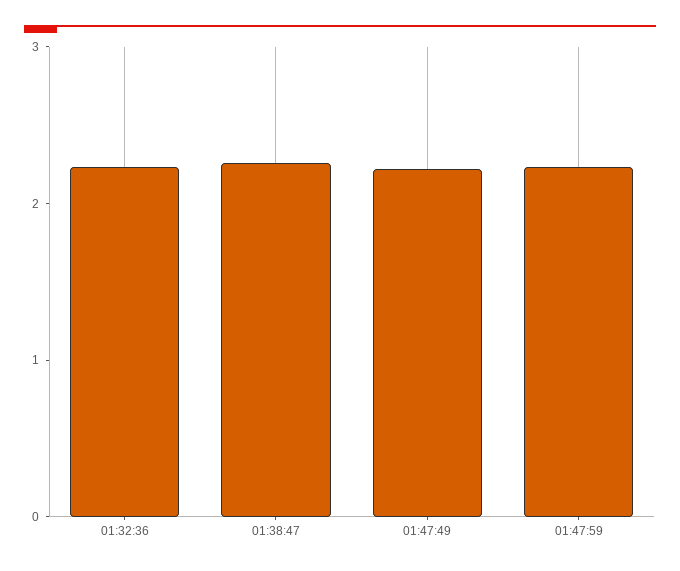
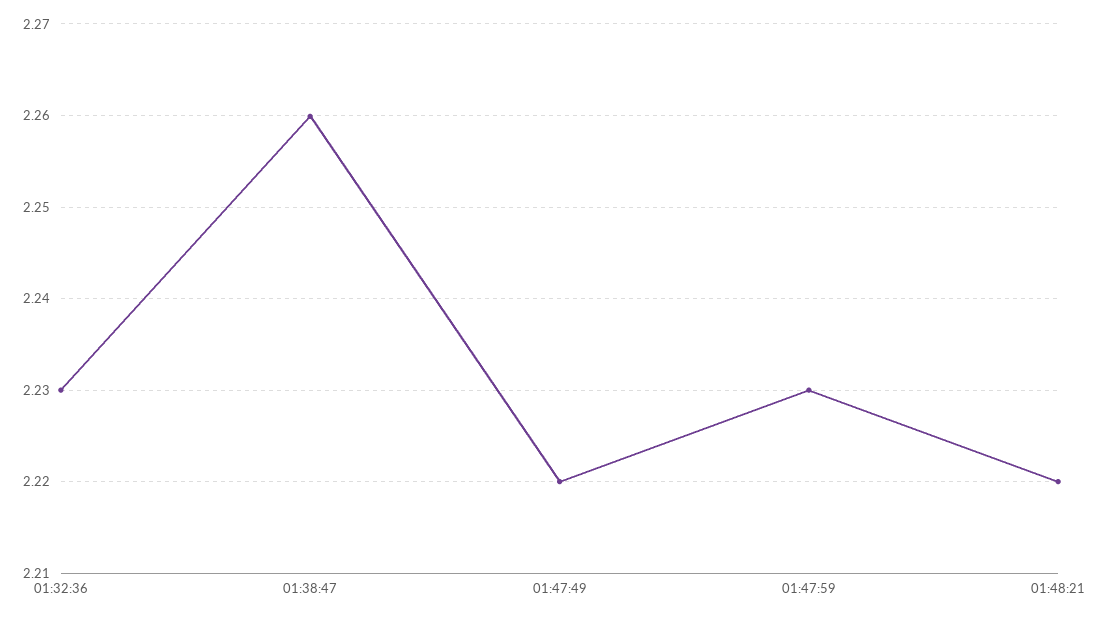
01:48:21: none -> 2.22

